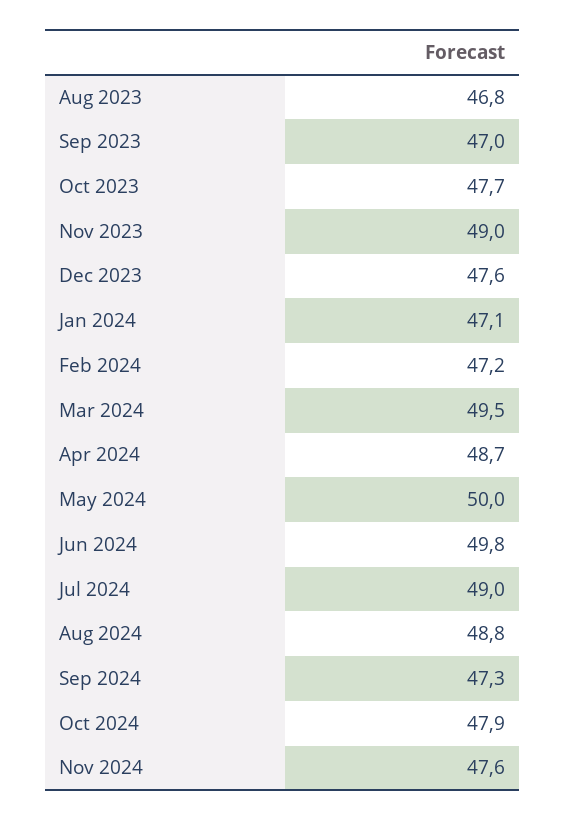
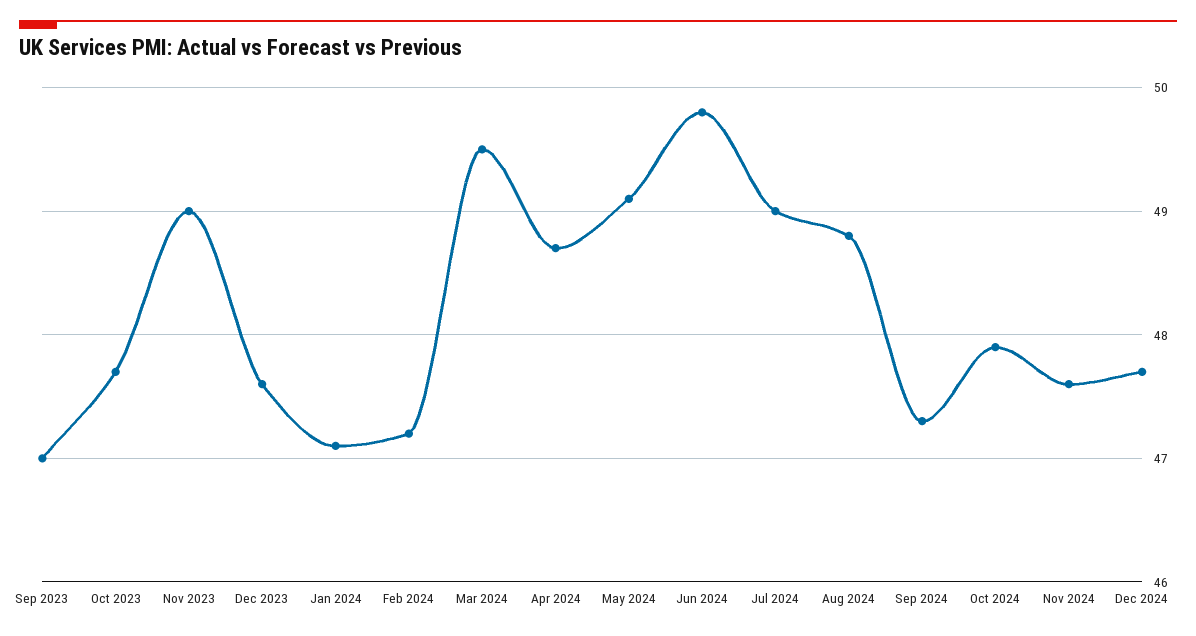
Aug 2023: 46.8 -> none
May 2024: 50 -> 49.1
Dec 2024: none -> 47.7

